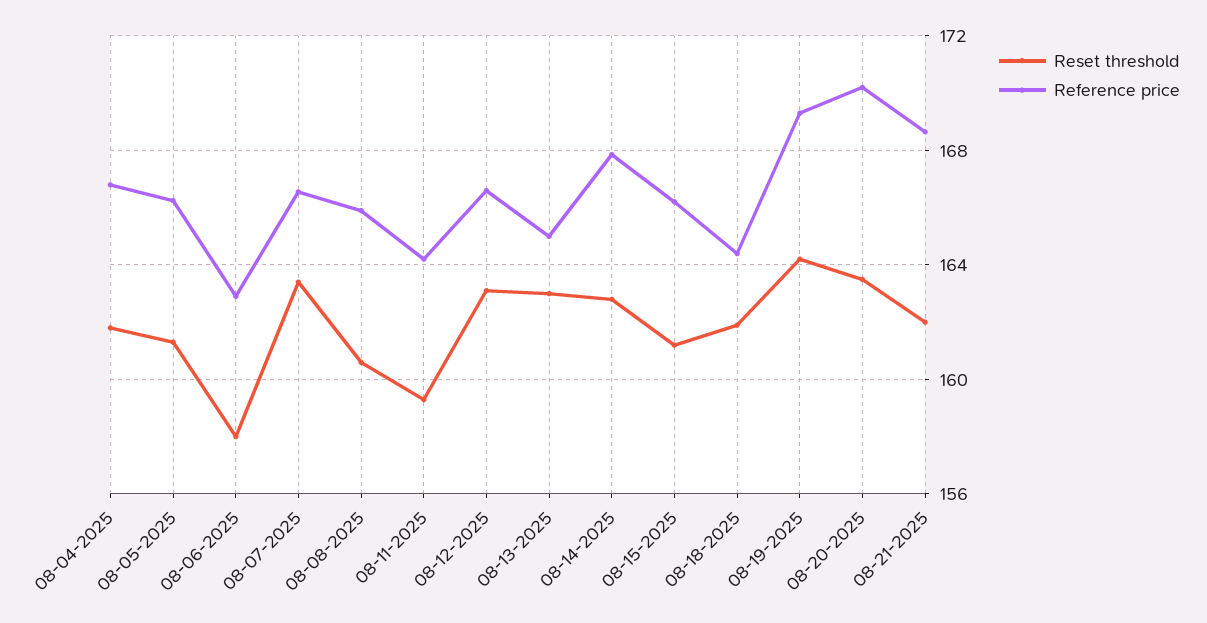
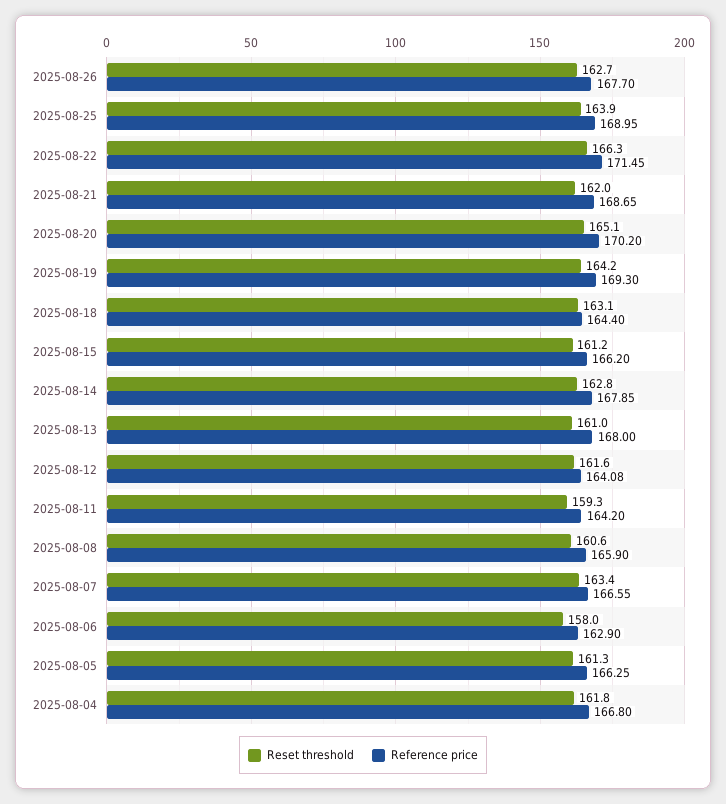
Reset threshold, 08-12-2025: 163 -> 161.6
Reference price, 08-12-2025: 166.5 -> 164.08
Reset threshold, 08-13-2025: 163 -> 161
Reference price, 08-13-2025: 165 -> 168
Reset threshold, 08-18-2025: 162 -> 163.1
Reset threshold, 08-20-2025: 163.5 -> 165.1
Reset threshold, 2025-08-26: none -> 162.7
Reference price, 2025-08-26: none -> 167.7
Reset threshold, 2025-08-25: none -> 163.9
Reference price, 2025-08-25: none -> 168.95
Reset threshold, 2025-08-22: none -> 166.3
Reference price, 2025-08-22: none -> 171.45

